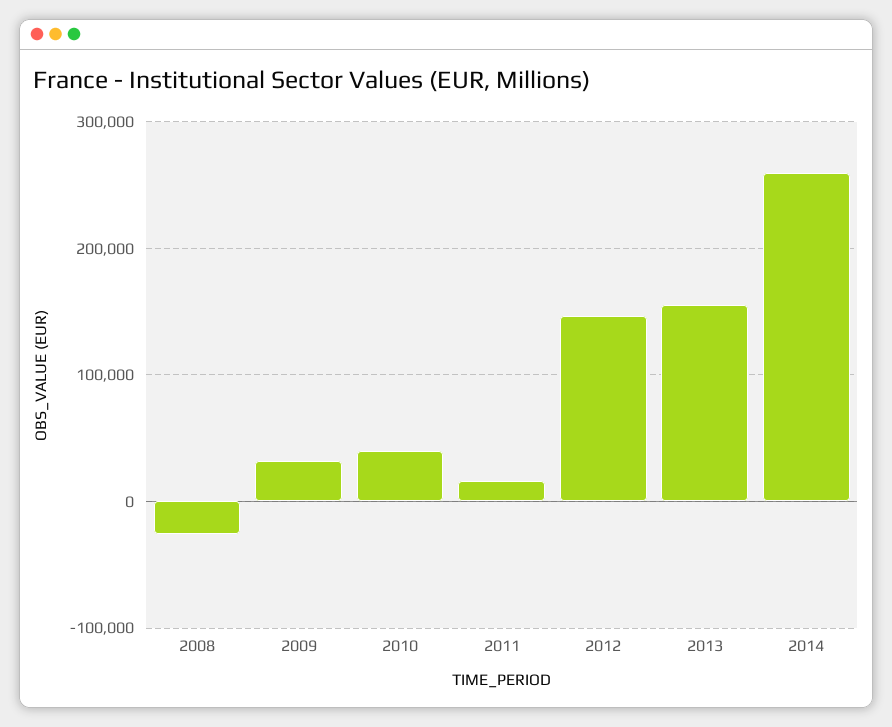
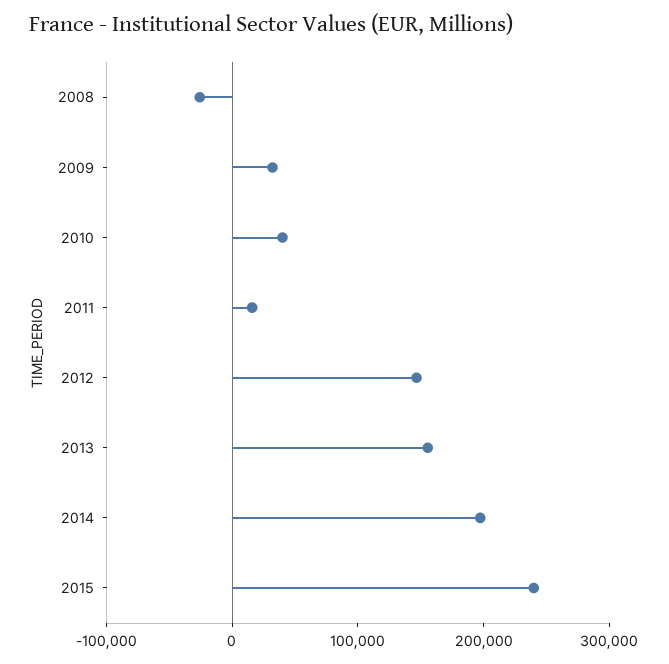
2014: 260000 -> 200000
2015: none -> 240000

